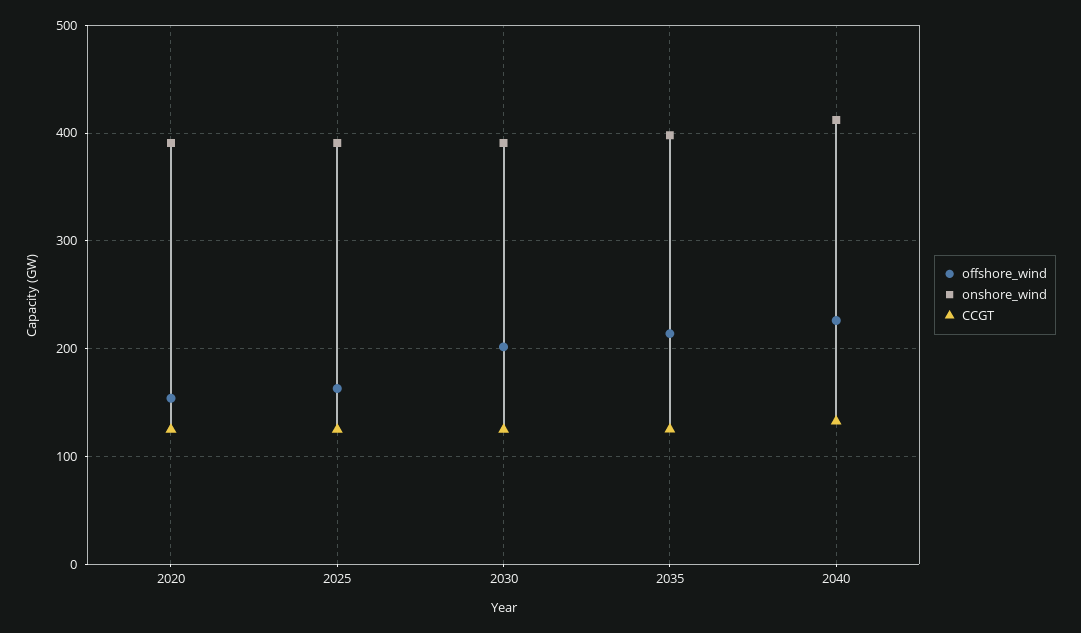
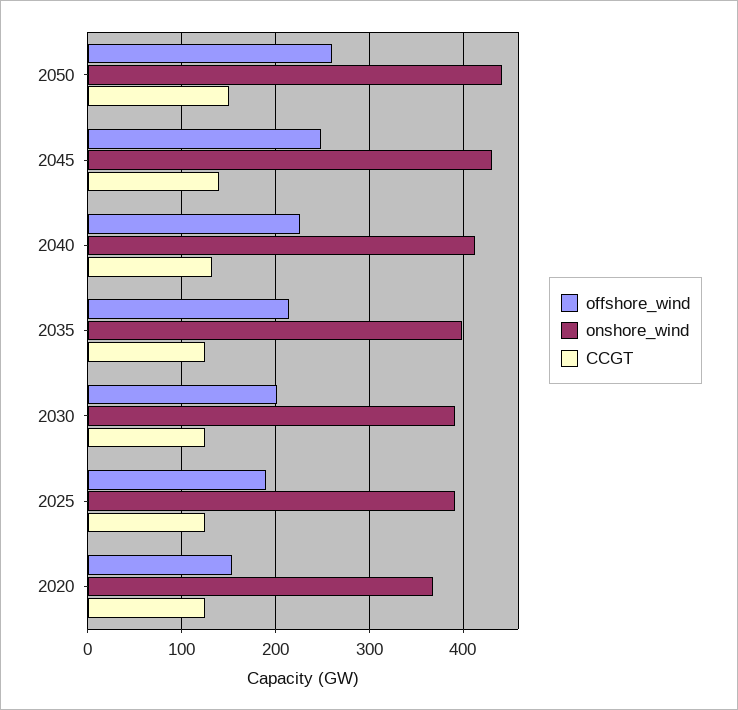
onshore_wind, 2020: 390 -> 370
offshore_wind, 2025: 160 -> 190
offshore_wind, 2050: none -> 260
onshore_wind, 2050: none -> 440
CCGT, 2050: none -> 150
offshore_wind, 2045: none -> 250
onshore_wind, 2045: none -> 430
CCGT, 2045: none -> 140

